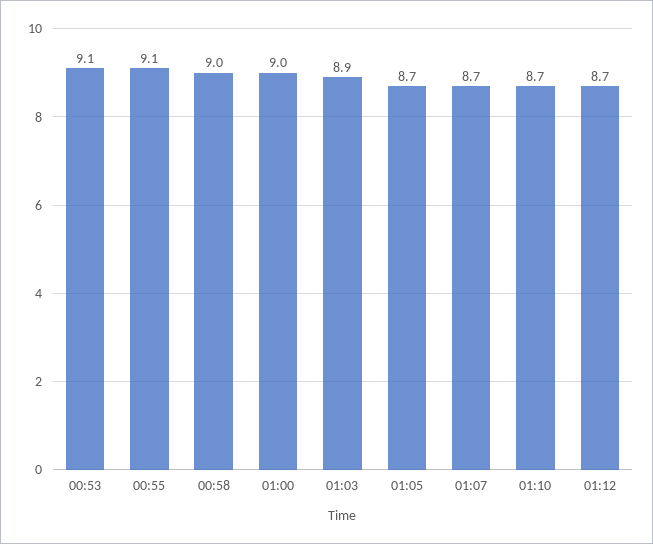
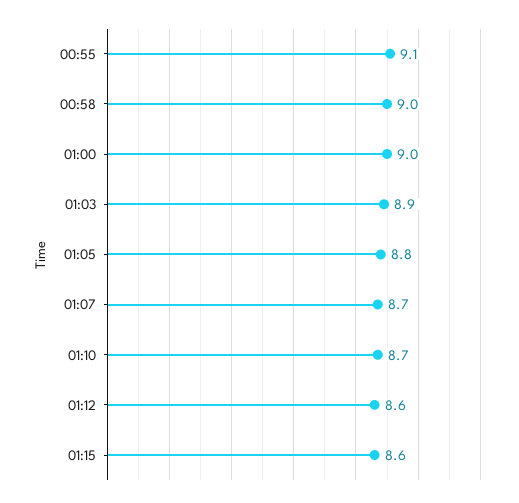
00:53: 9.1 -> none
01:05: 8.7 -> 8.8
01:12: 8.7 -> 8.6
01:15: none -> 8.6

